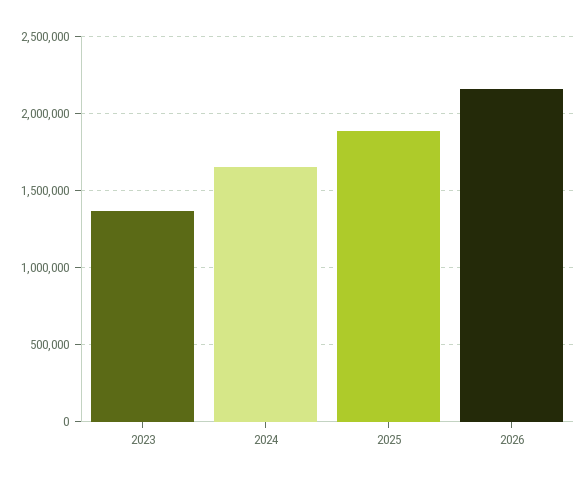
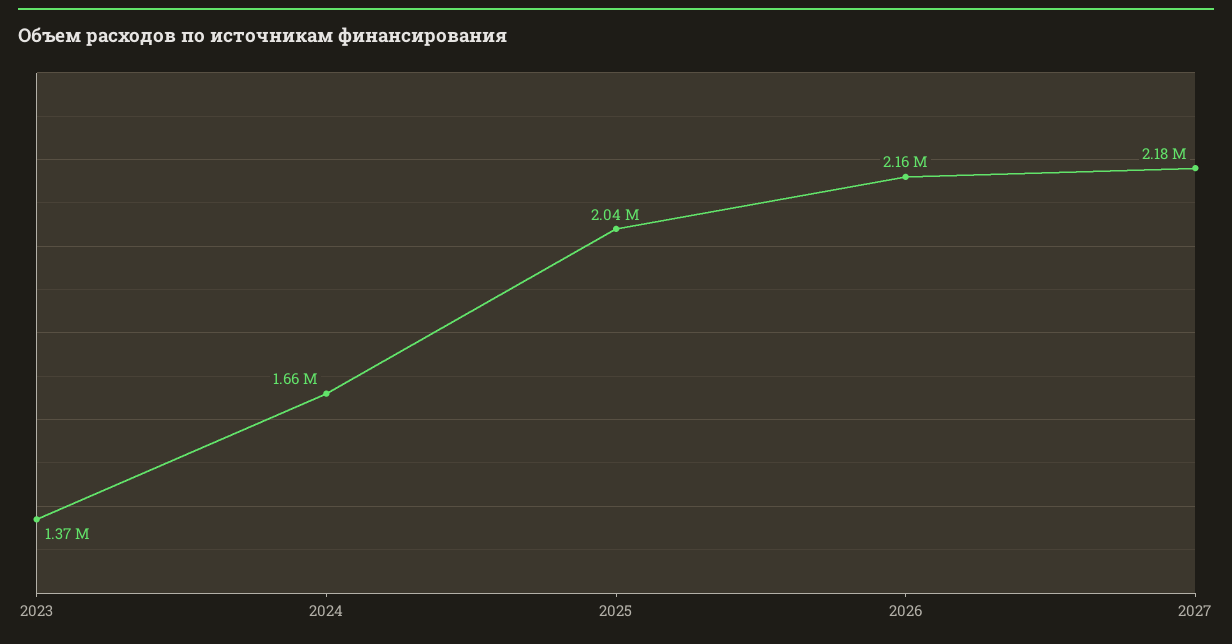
2025: 1900000 -> 2040000
2027: none -> 2180000

